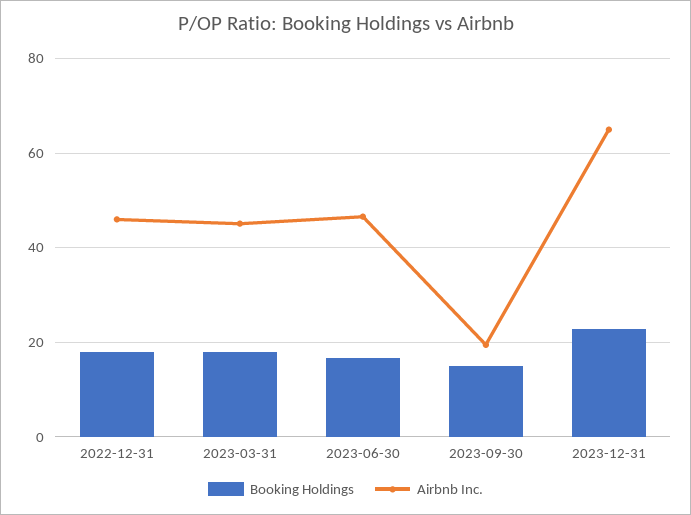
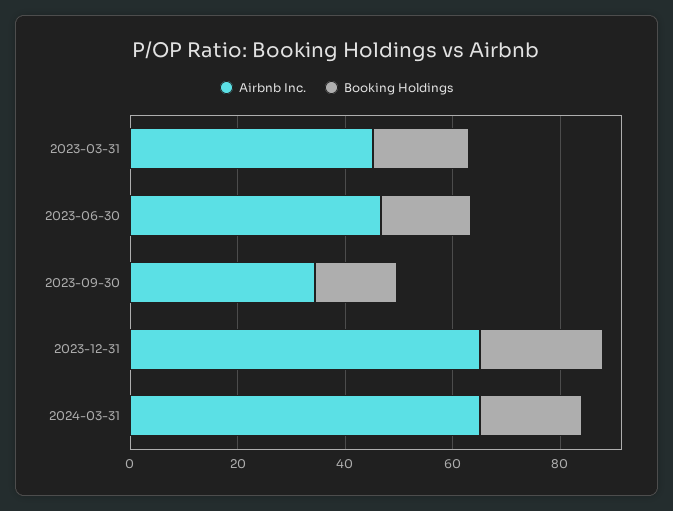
Booking Holdings, 2022-12-31: 18 -> none
Airbnb Inc., 2022-12-31: 46 -> none
Airbnb Inc., 2023-09-30: 20 -> 35
Airbnb Inc., 2024-03-31: none -> 65
Booking Holdings, 2024-03-31: none -> 20

